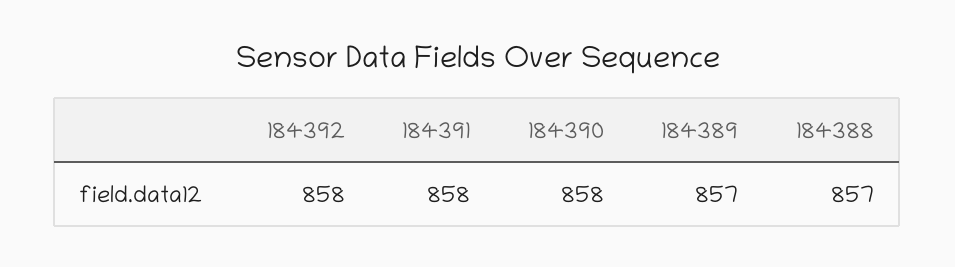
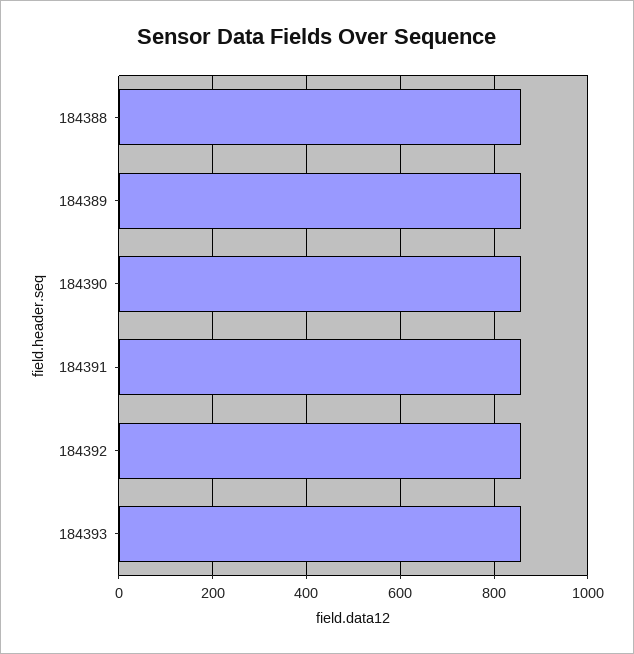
184393: none -> 860

